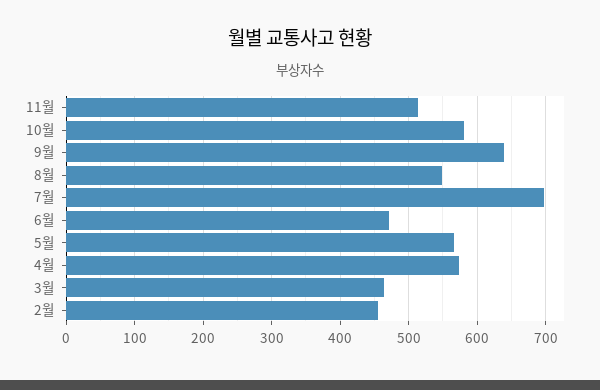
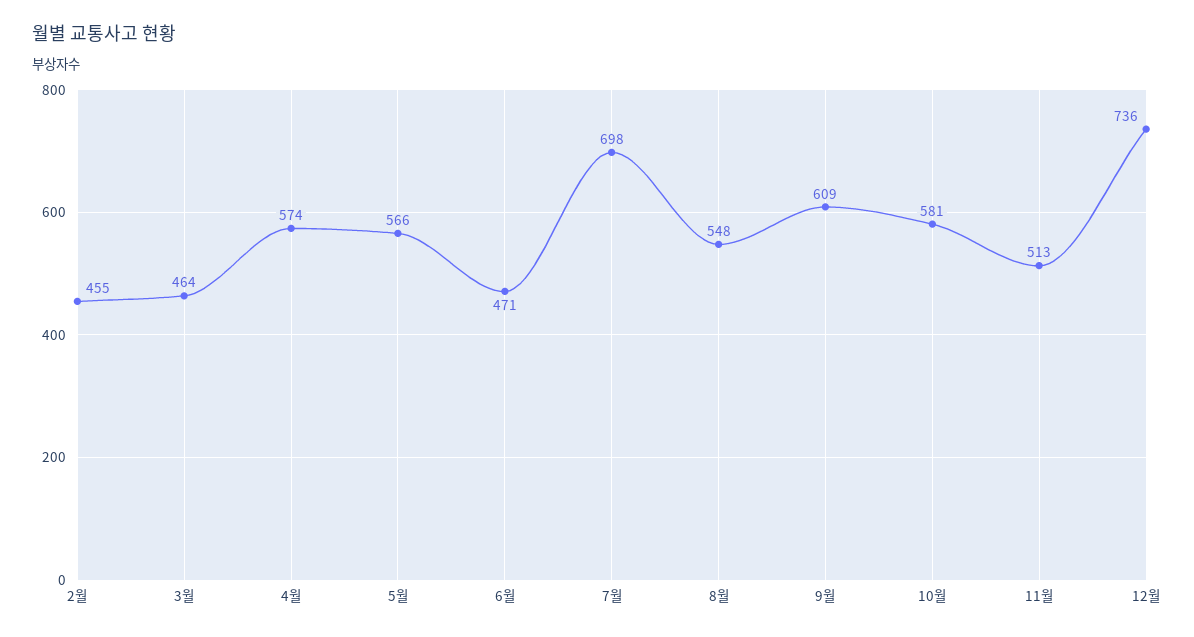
9월: 640 -> 609
12월: none -> 736

